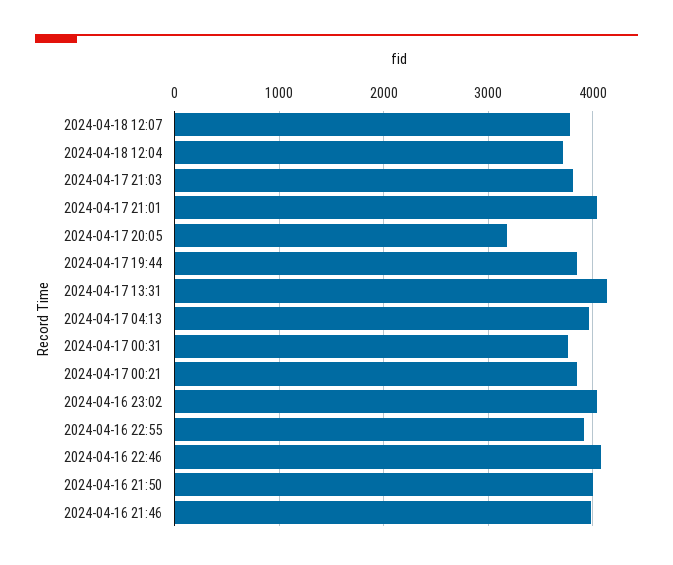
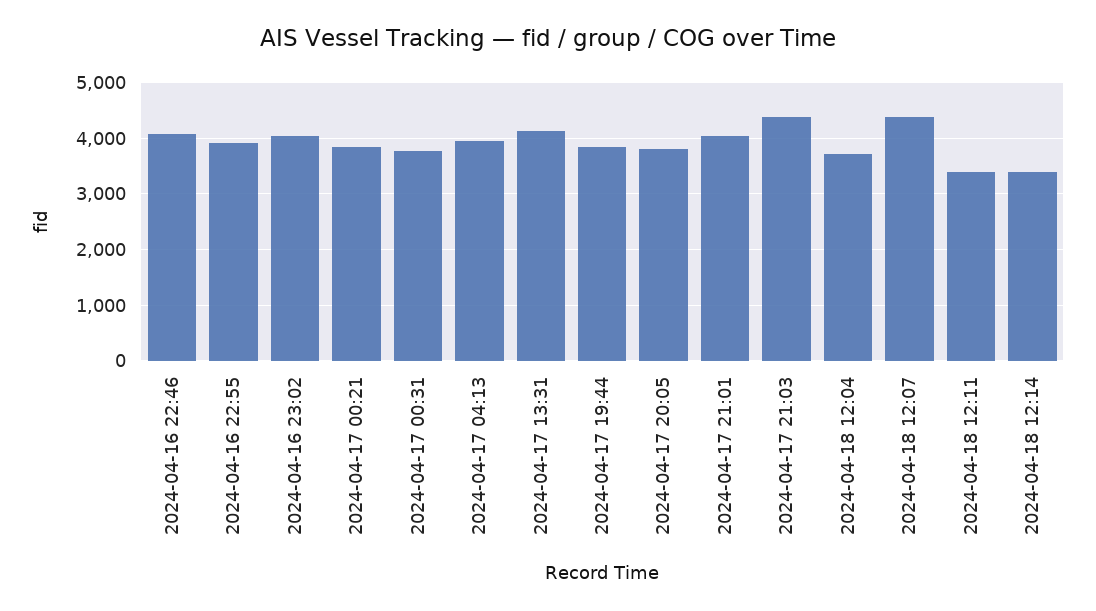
2024-04-18 12:07: 3800 -> 4400
2024-04-17 21:03: 3800 -> 4400
2024-04-17 20:05: 3200 -> 3800
2024-04-16 21:50: 4000 -> none
2024-04-16 21:46: 4000 -> none
2024-04-18 12:11: none -> 3400
2024-04-18 12:14: none -> 3400

